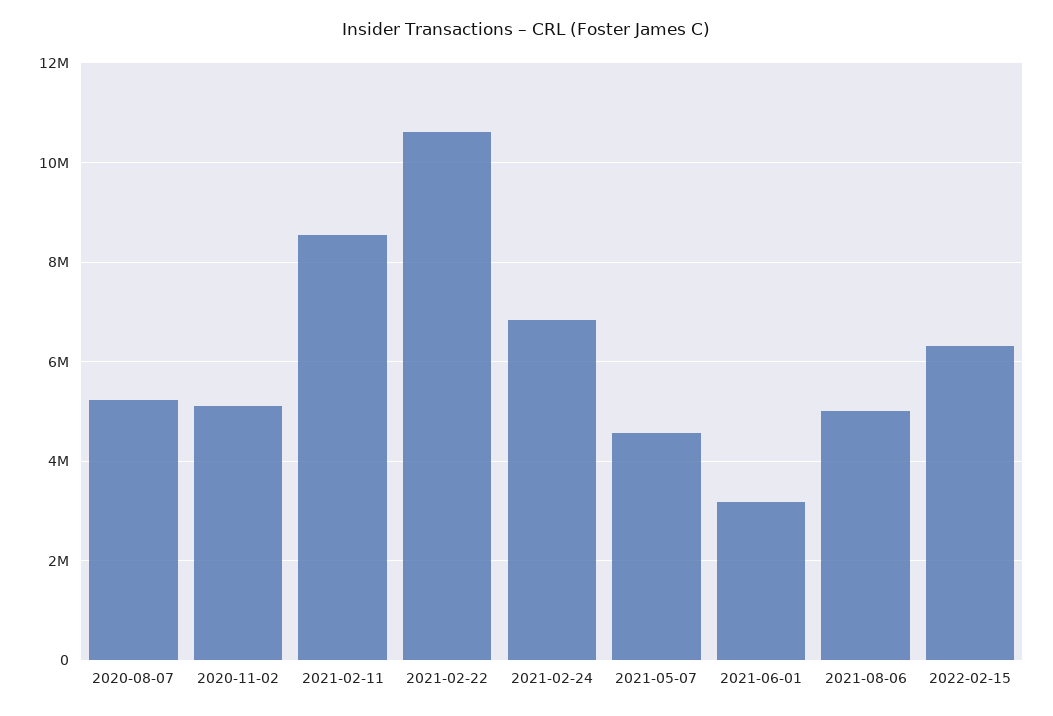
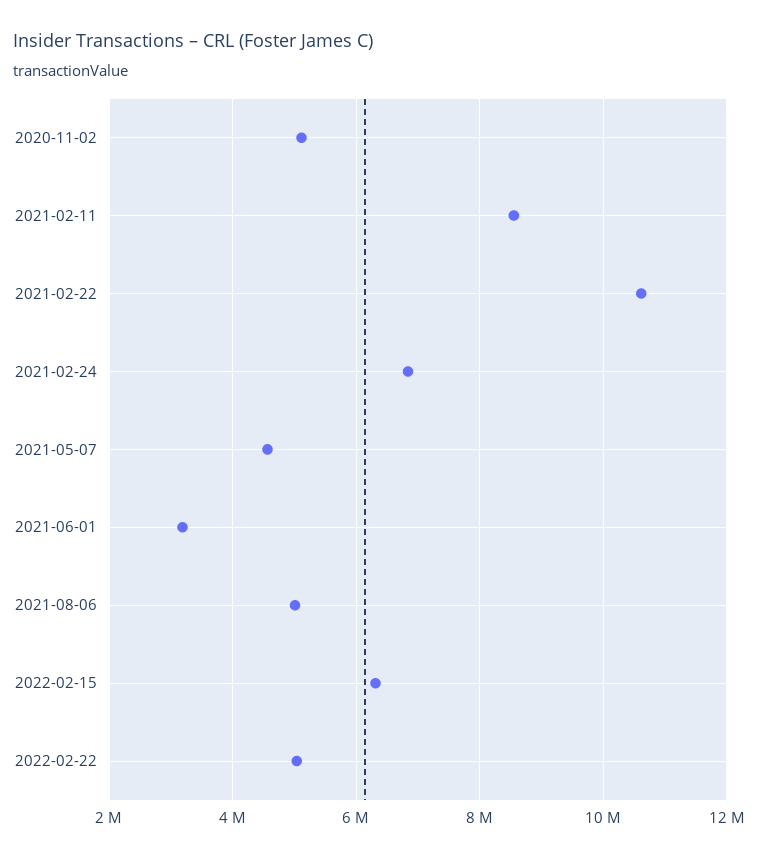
2020-08-07: 5200000 -> none
2022-02-22: none -> 5000000

